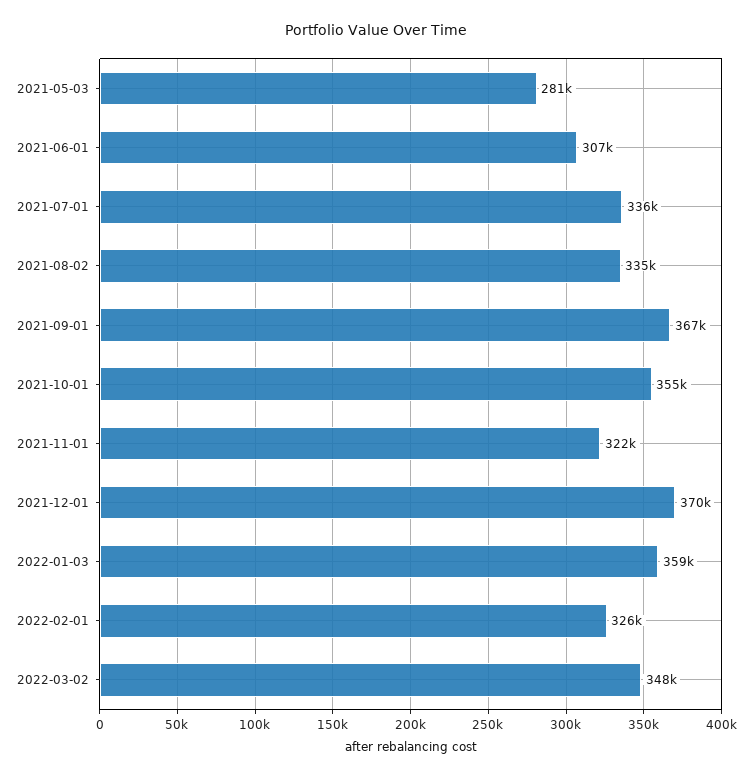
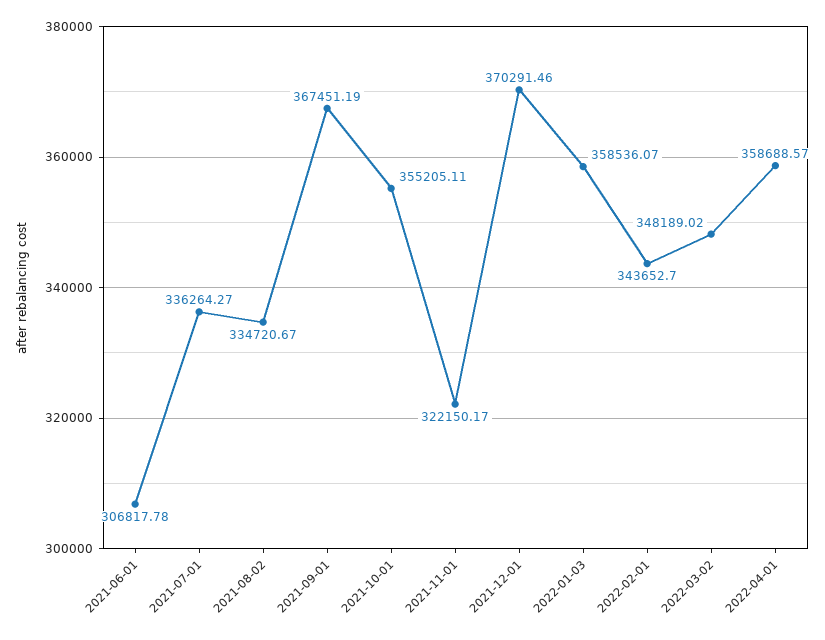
2021-05-03: 281000 -> none
2022-02-01: 326000 -> 343652.7
2022-04-01: none -> 358688.57

